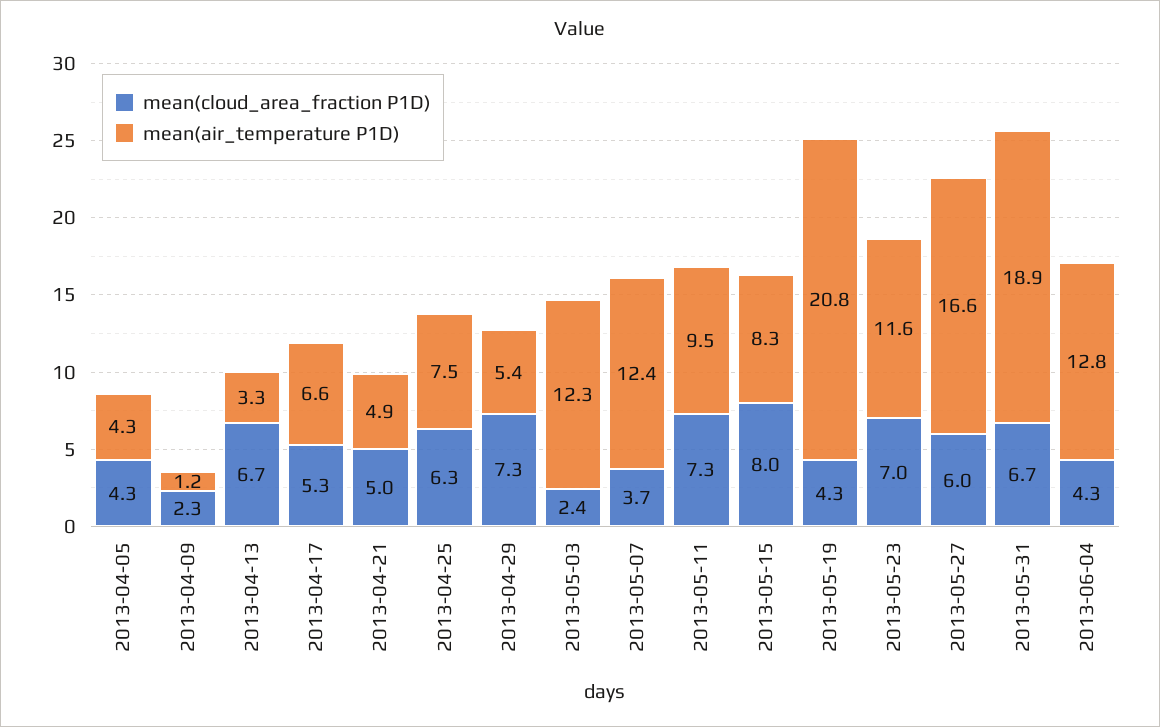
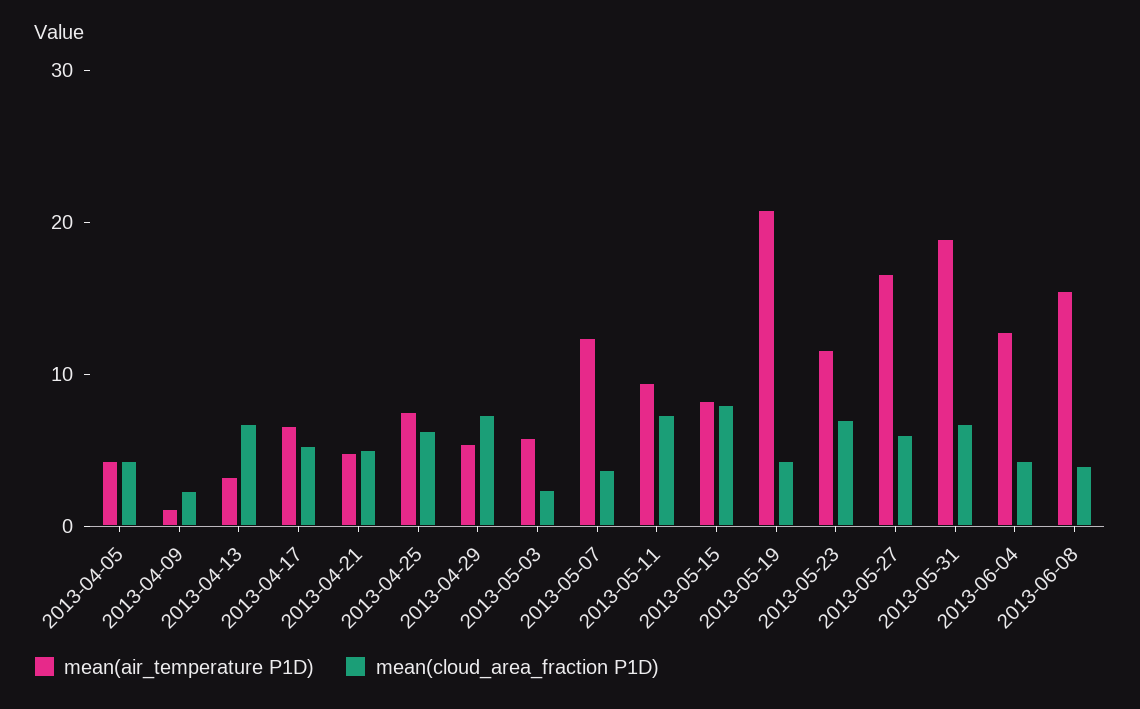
mean(air_temperature P1D), 2013-05-03: 12.3 -> 6
mean(air_temperature P1D), 2013-06-08: none -> 16
mean(cloud_area_fraction P1D), 2013-06-08: none -> 4

